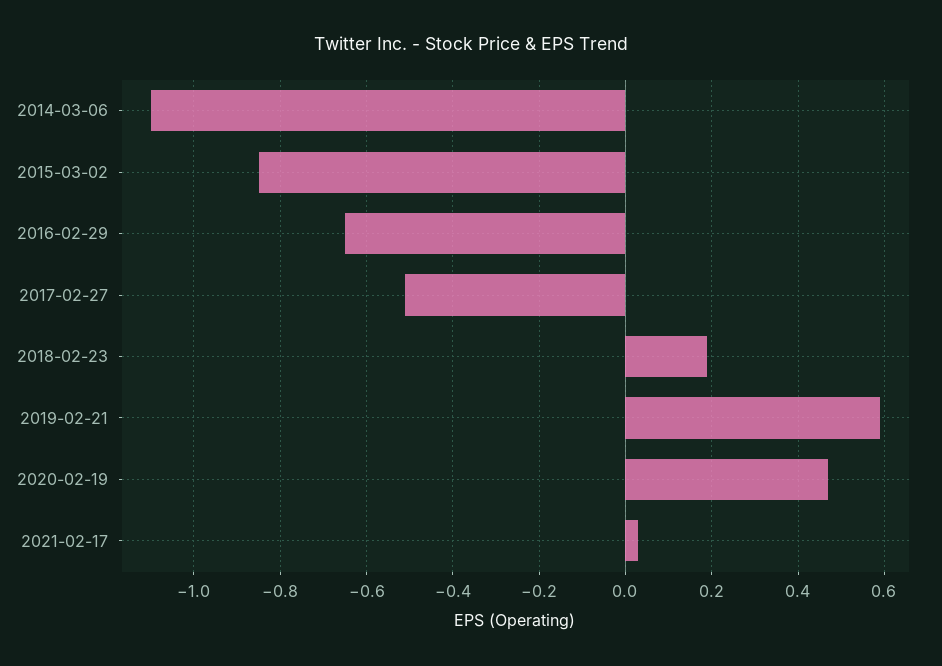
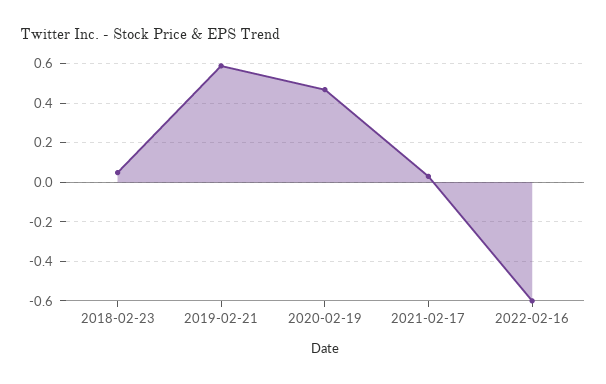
2014-03-06: -1.1 -> none
2015-03-02: -0.85 -> none
2016-02-29: -0.65 -> none
2017-02-27: -0.5 -> none
2018-02-23: 0.2 -> 0.05
2022-02-16: none -> -0.6

